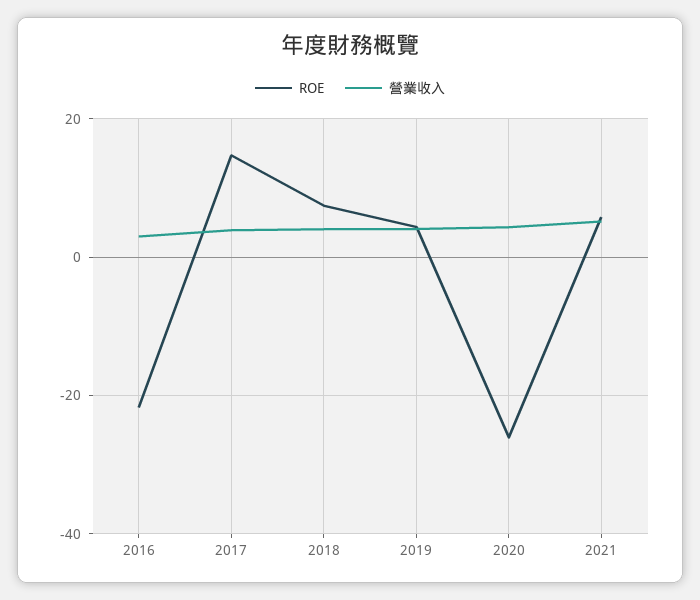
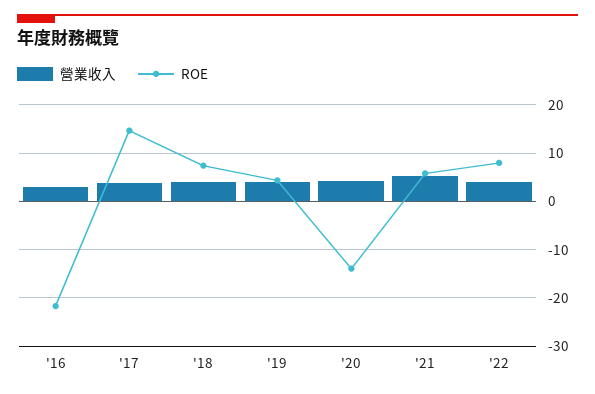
ROE, 2020: -26 -> -14
營業收入, '22: none -> 4
ROE, '22: none -> 8

